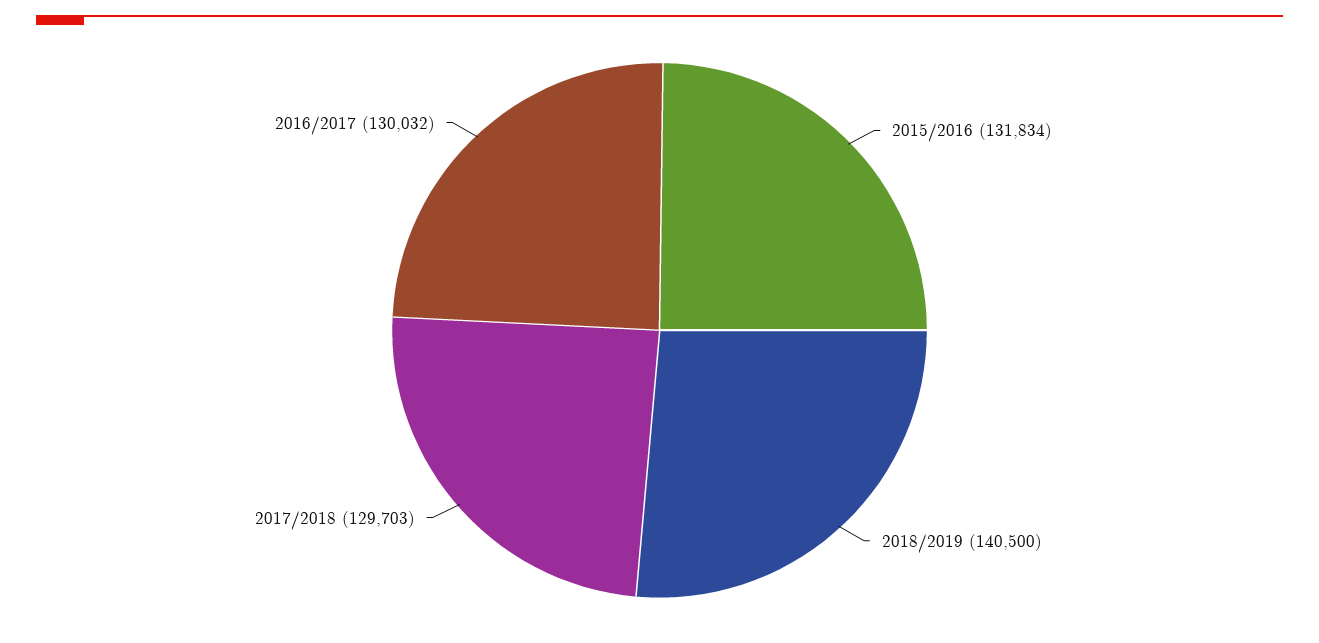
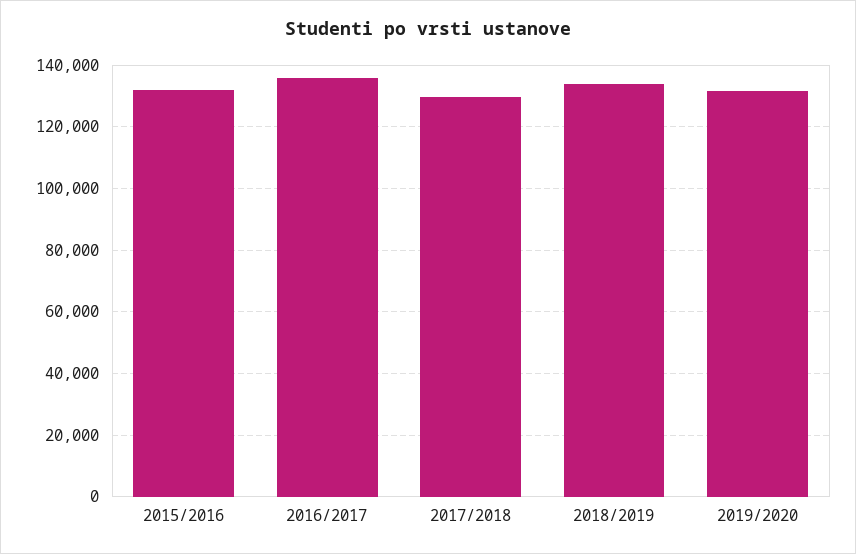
2018/2019: 140500 -> 134000
2016/2017: 130032 -> 136000
2019/2020: none -> 132000

